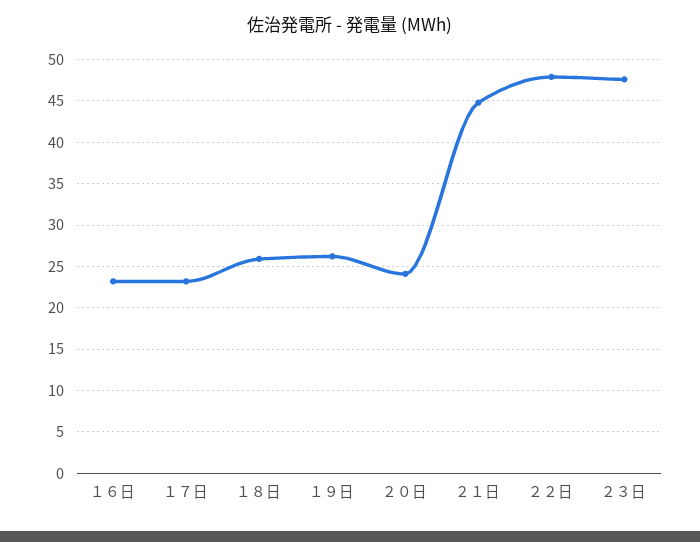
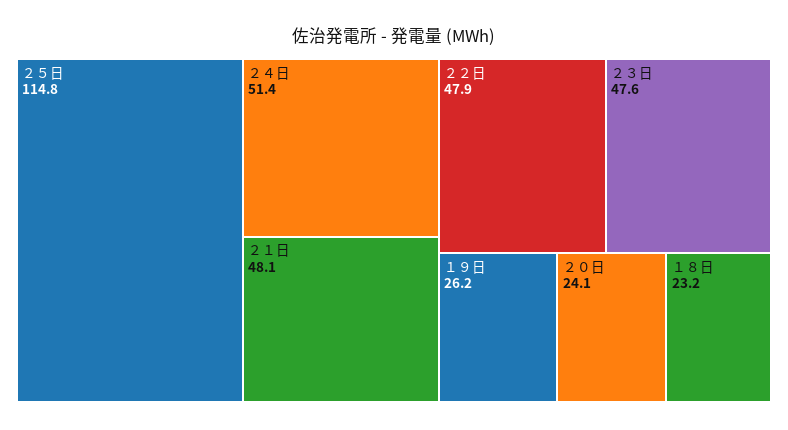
１６日: 23 -> none
１７日: 23 -> none
１８日: 26 -> 23.2
２１日: 45 -> 48.1
２５日: none -> 114.8
２４日: none -> 51.4

